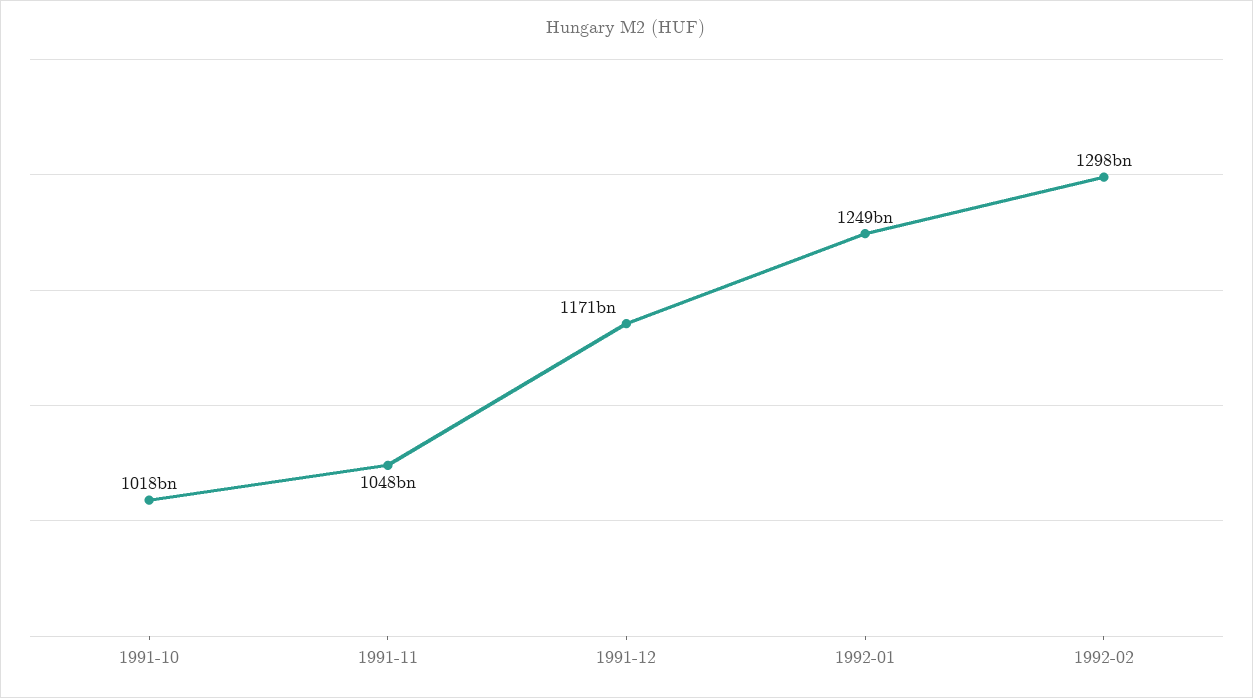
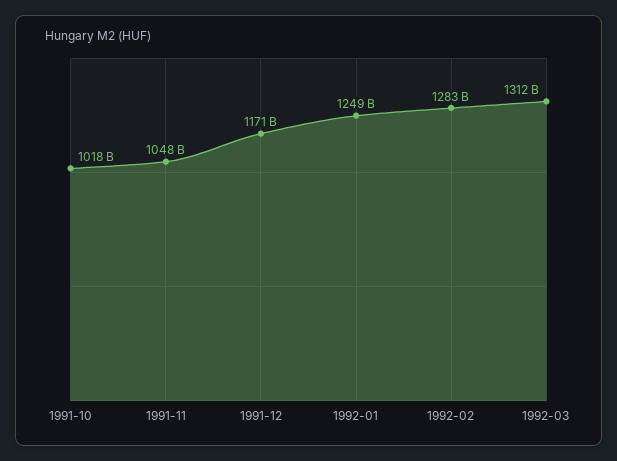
1992-02: 1298000000000 -> 1283000000000
1992-03: none -> 1312000000000

